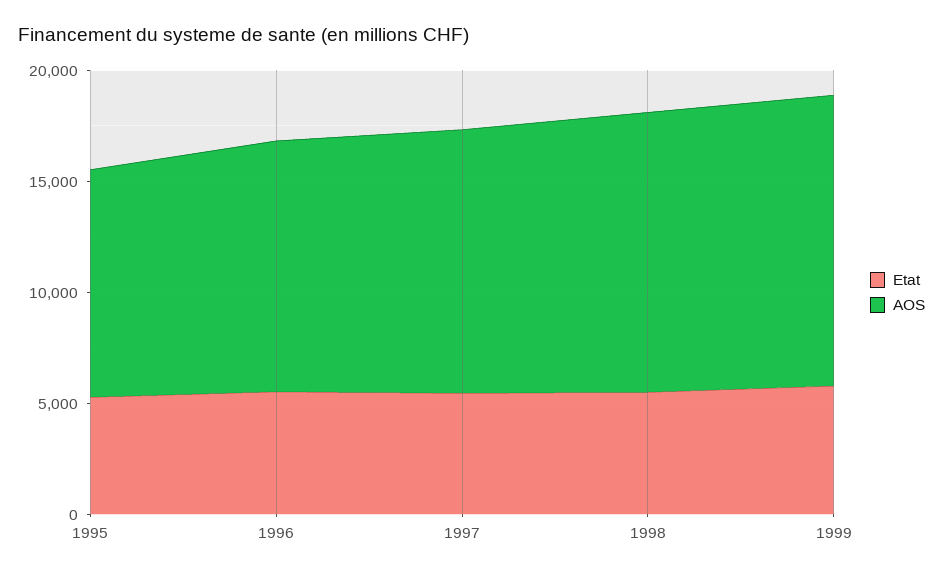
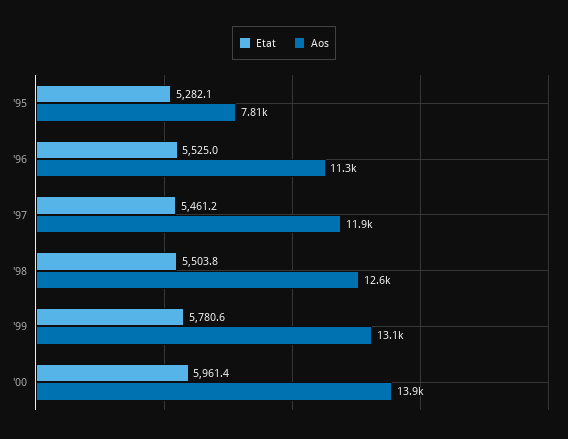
AOS, 1995: 10000 -> 7810
Etat, '00: none -> 5961.4
AOS, '00: none -> 13900

